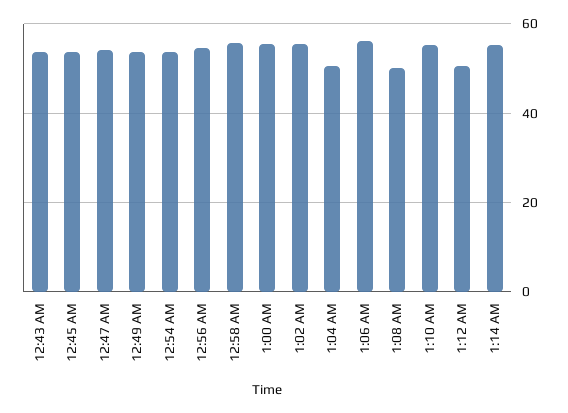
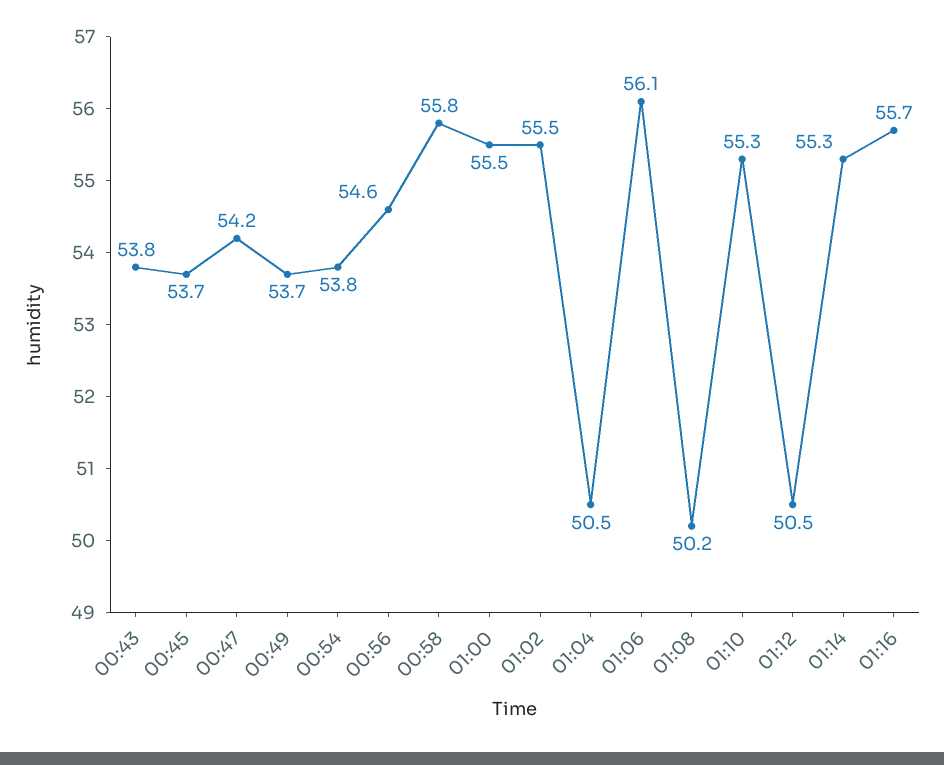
01:16: none -> 55.7

